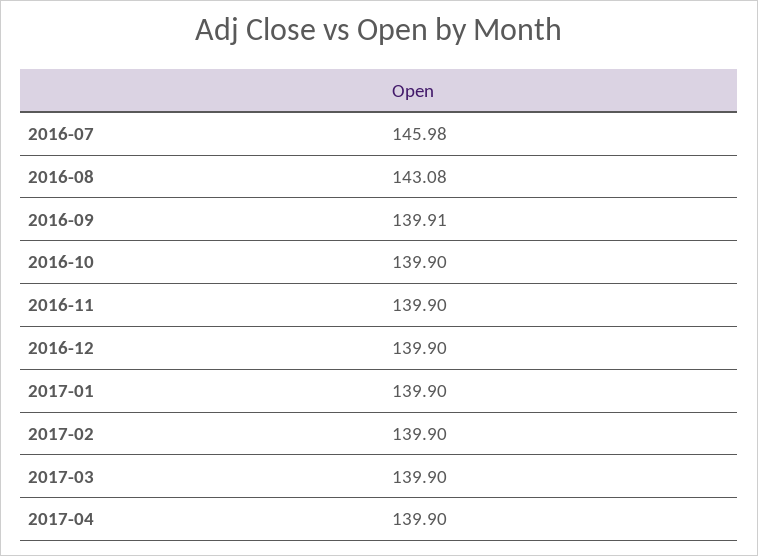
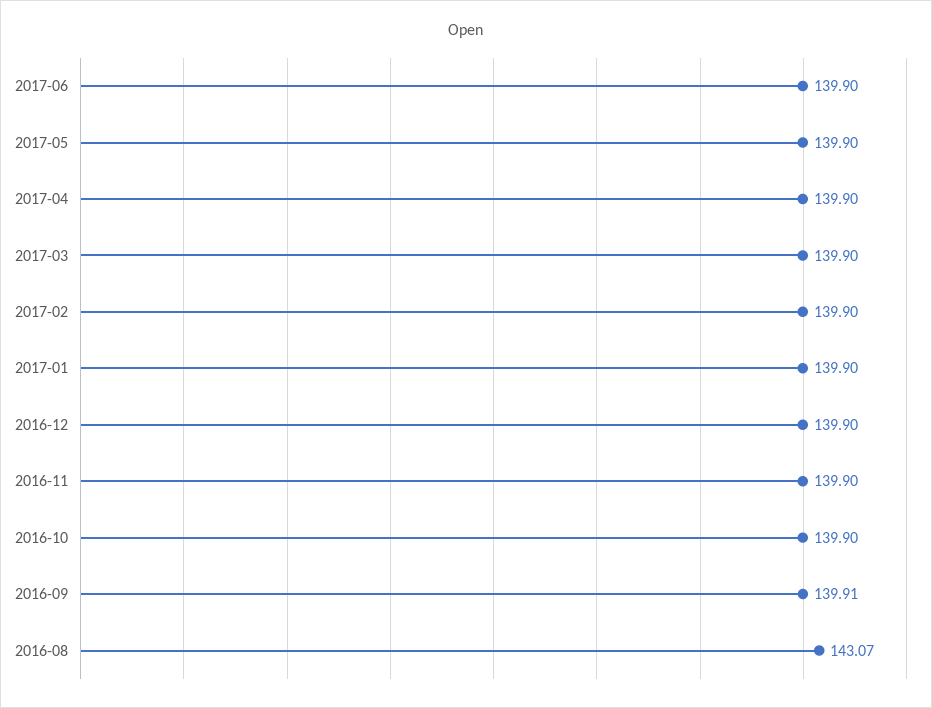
2016-07: 145.98 -> none
2016-08: 143.08 -> 143.07
2017-06: none -> 139.9
2017-05: none -> 139.9

